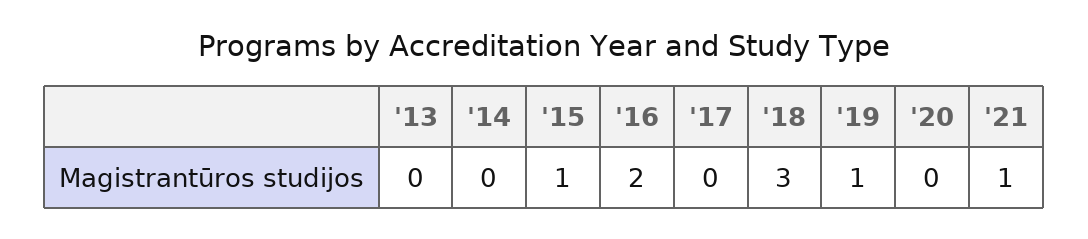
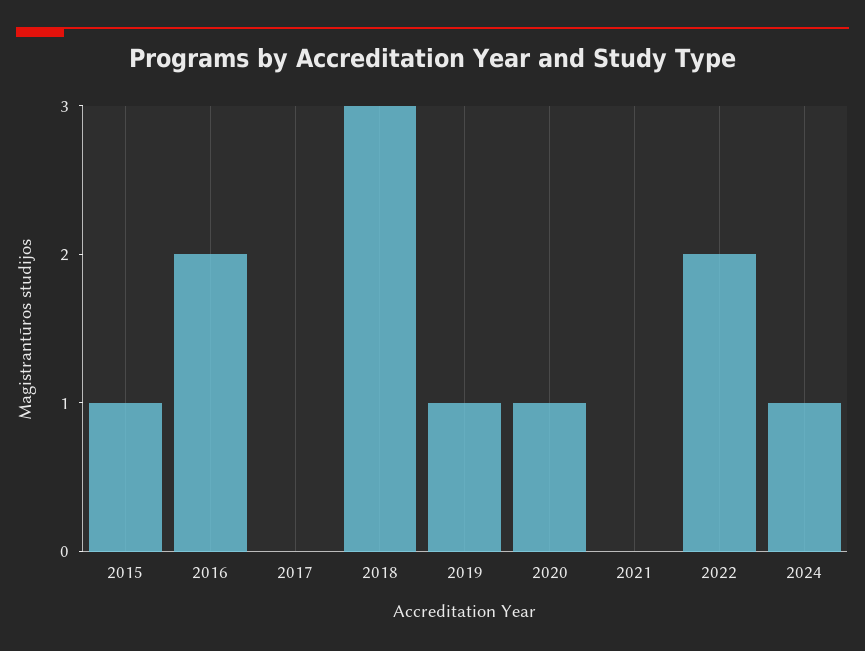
'13: 0 -> none
'14: 0 -> none
'20: 0 -> 1
'21: 1 -> 0
2022: none -> 2
2024: none -> 1

